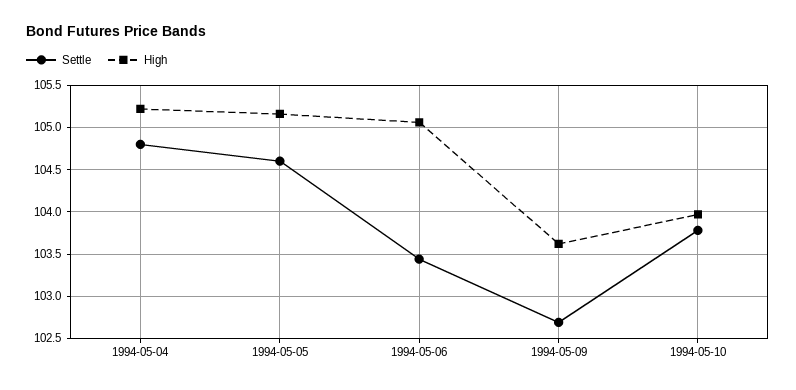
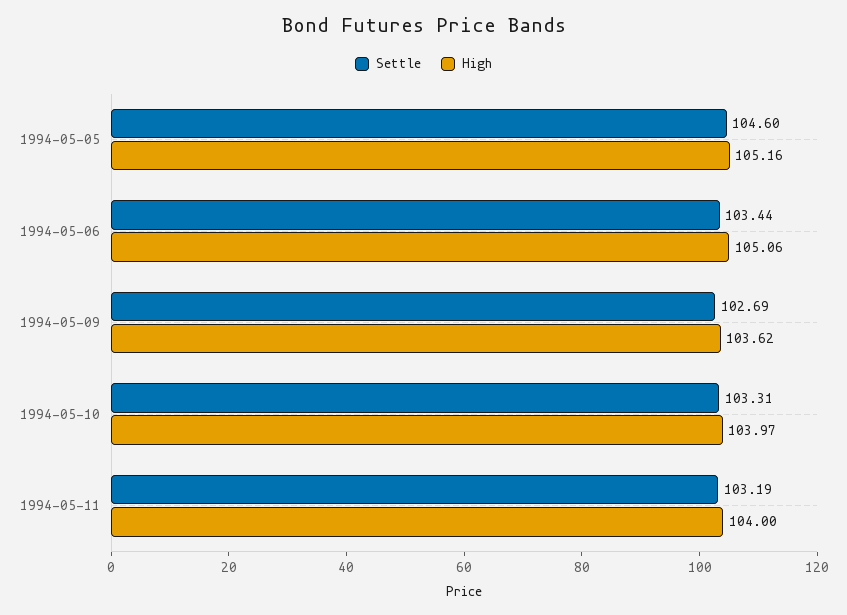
Settle, 1994-05-04: 104.8 -> none
High, 1994-05-04: 105.2 -> none
Settle, 1994-05-10: 103.8 -> 103.31
Settle, 1994-05-11: none -> 103.19
High, 1994-05-11: none -> 104

